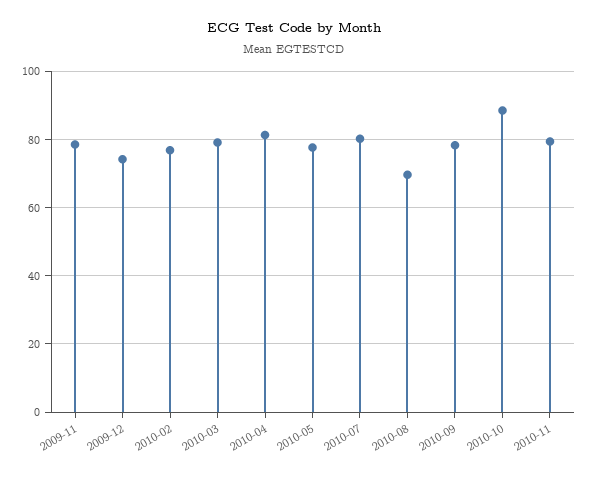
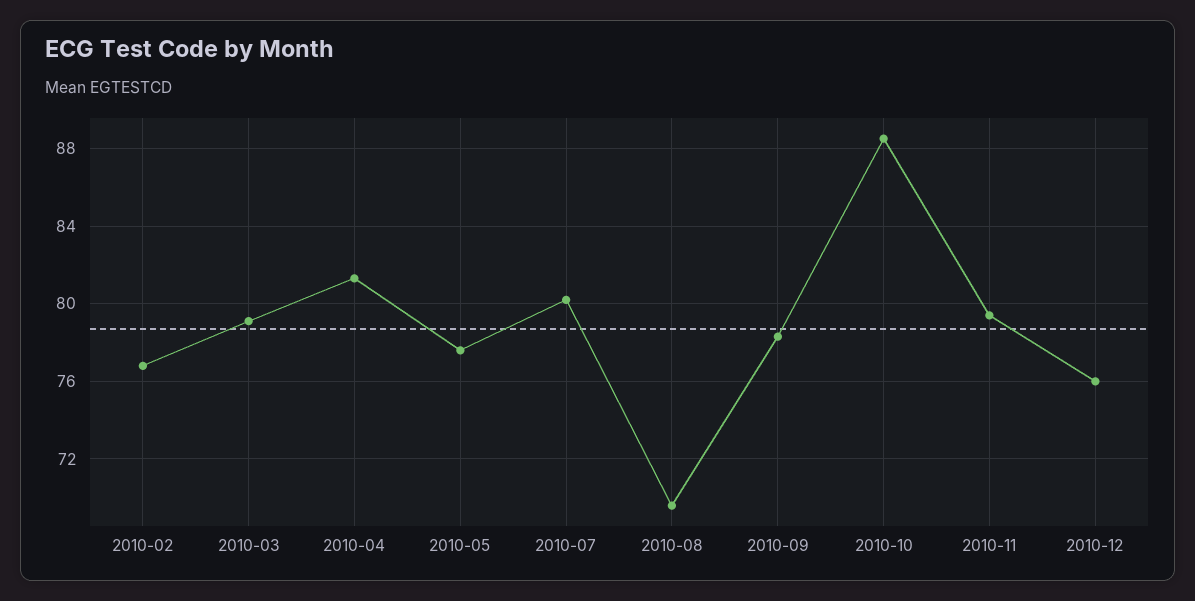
2009-11: 78 -> none
2009-12: 74 -> none
2010-12: none -> 76

